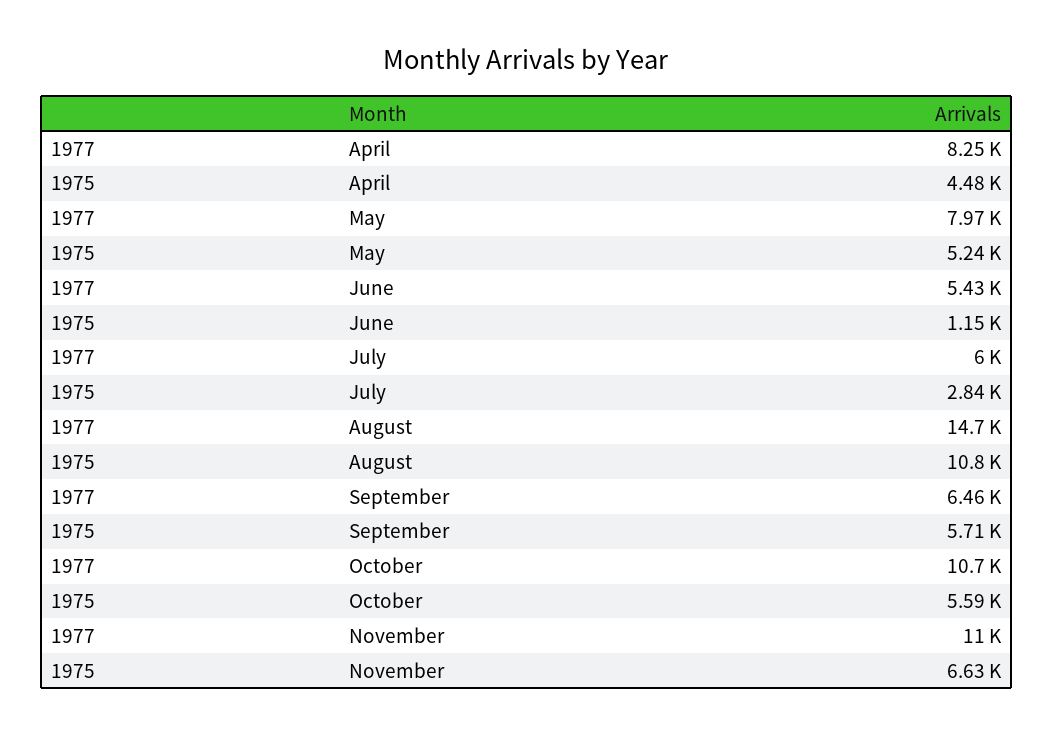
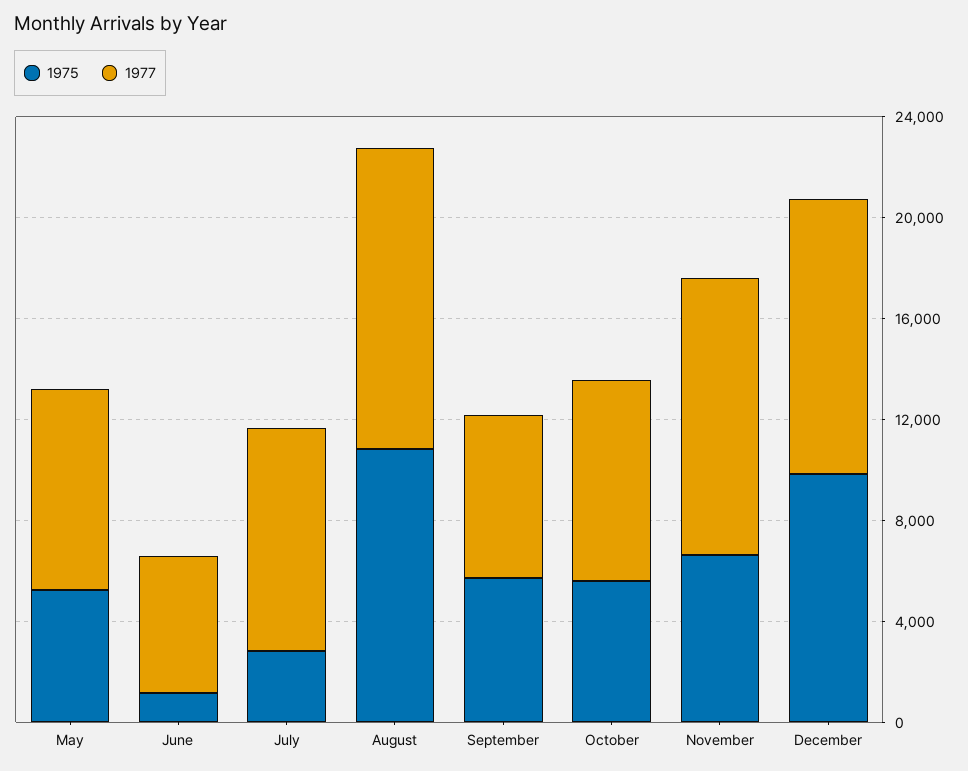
1977, April: 8250 -> none
1975, April: 4480 -> none
1977, July: 6000 -> 9000
1977, August: 14700 -> 12000
1977, October: 10700 -> 8000
1975, December: none -> 10000
1977, December: none -> 11000

